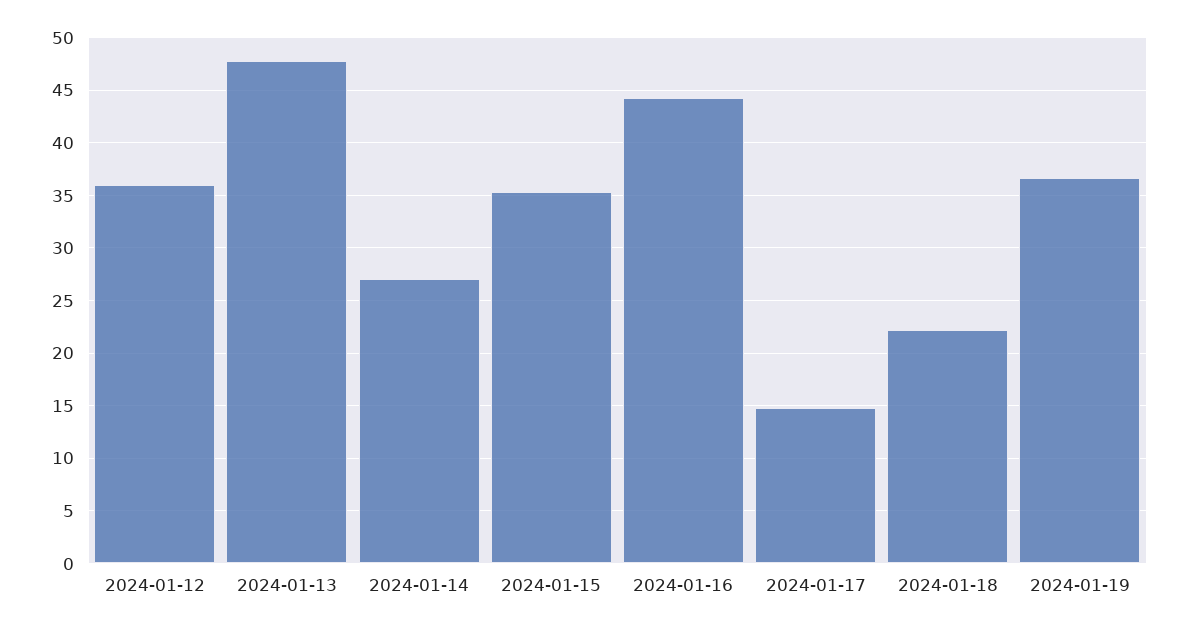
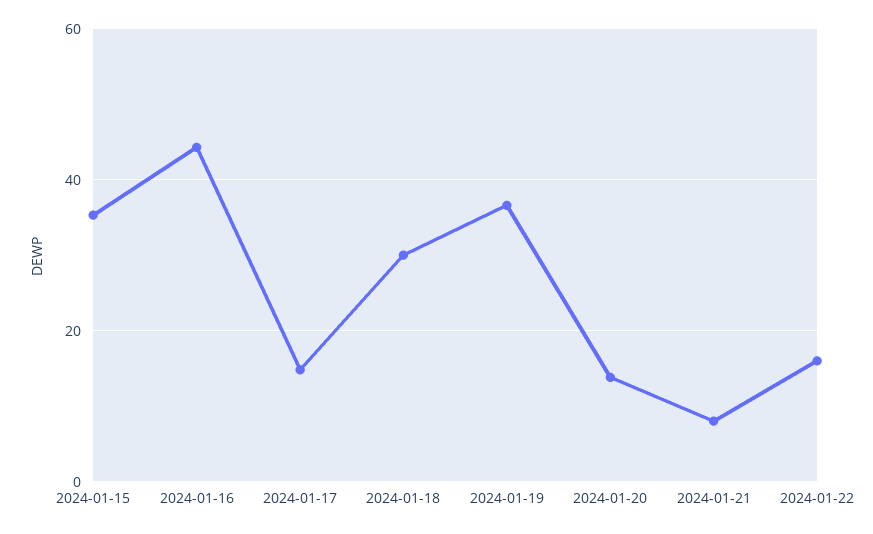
2024-01-12: 36 -> none
2024-01-13: 48 -> none
2024-01-14: 27 -> none
2024-01-18: 22 -> 30
2024-01-20: none -> 14
2024-01-21: none -> 8
2024-01-22: none -> 16

